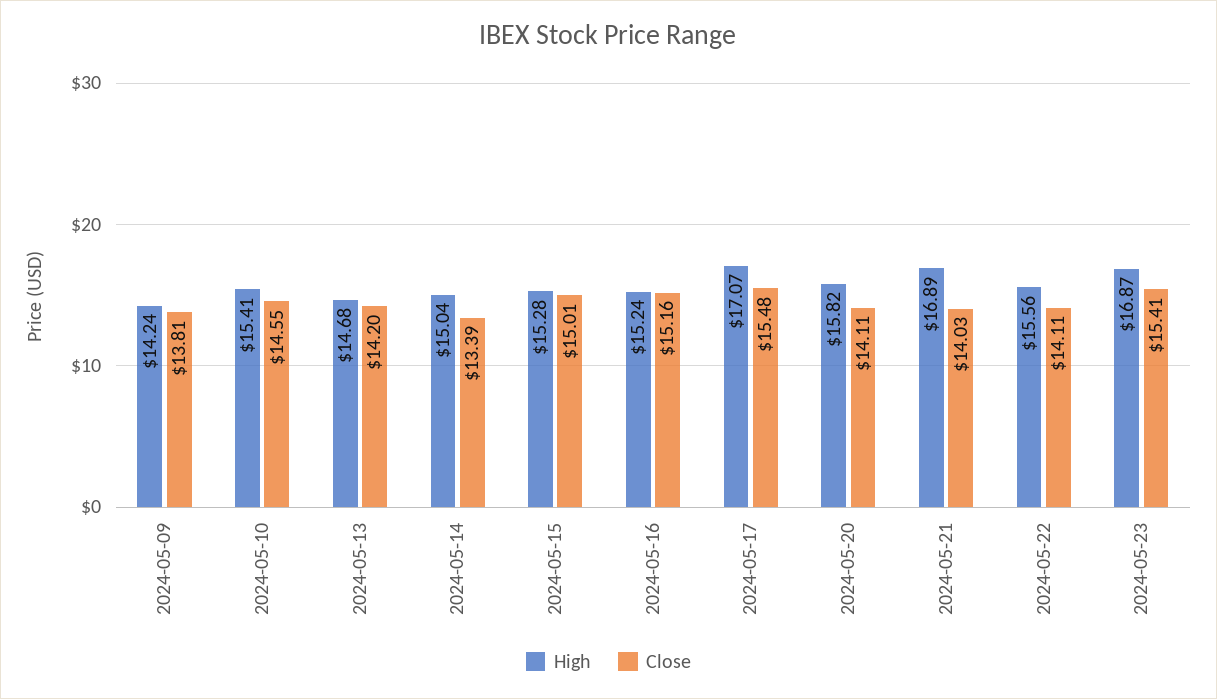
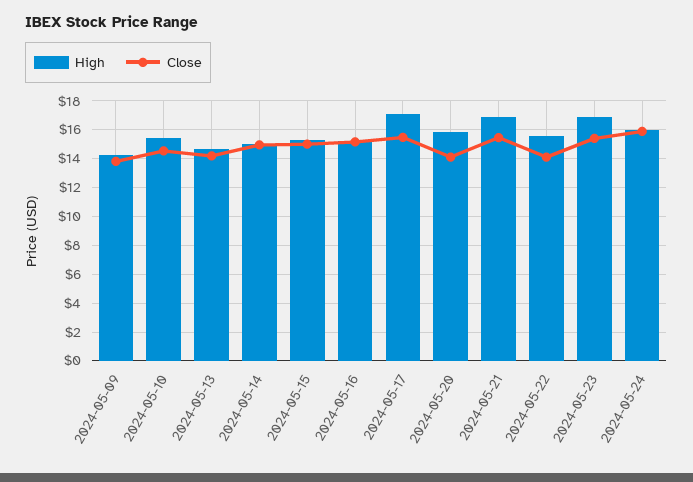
Close, 2024-05-14: 13.39 -> 15
Close, 2024-05-21: 14.03 -> 15.5
High, 2024-05-24: none -> 16
Close, 2024-05-24: none -> 16

